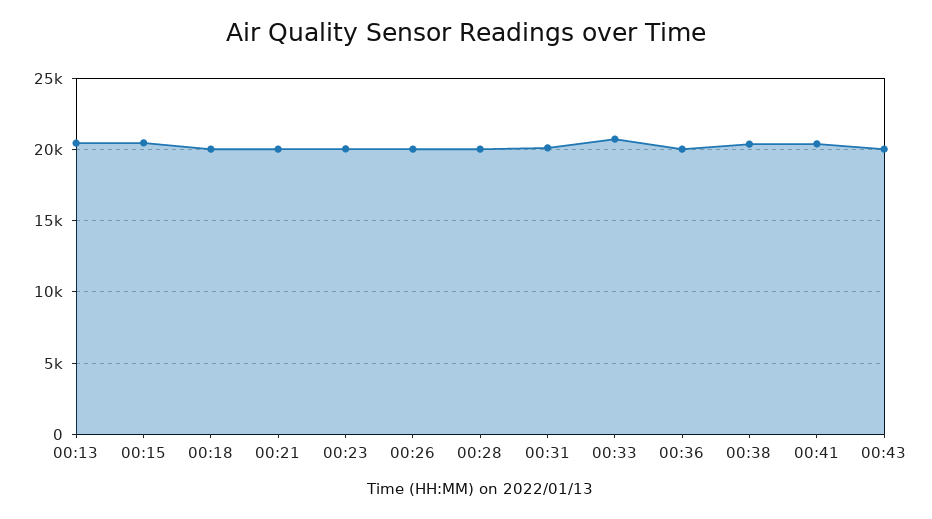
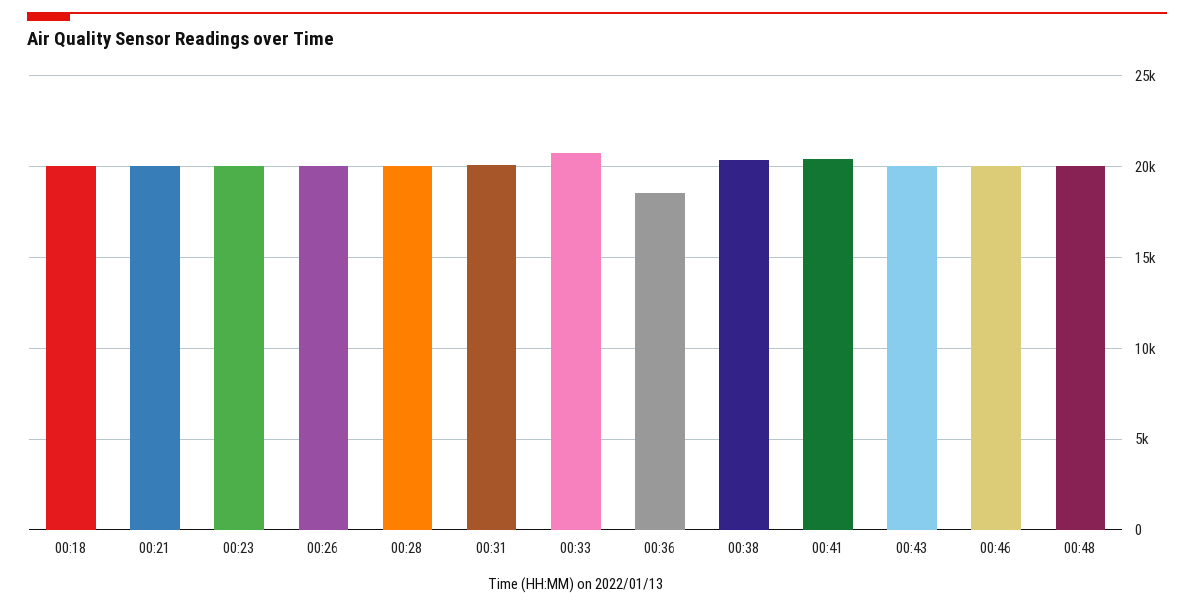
00:13: 20500 -> none
00:15: 20500 -> none
00:36: 20000 -> 18500
00:46: none -> 20000
00:48: none -> 20000

